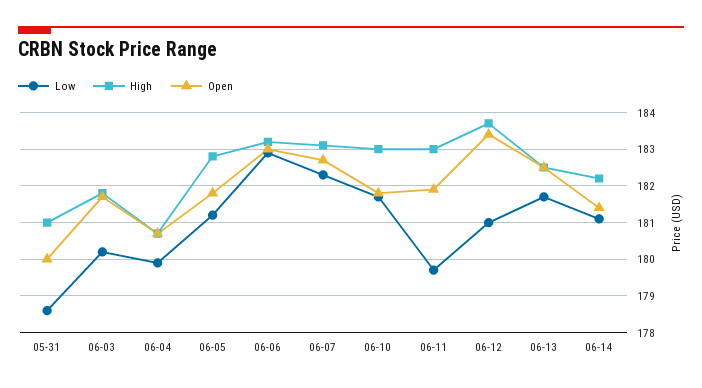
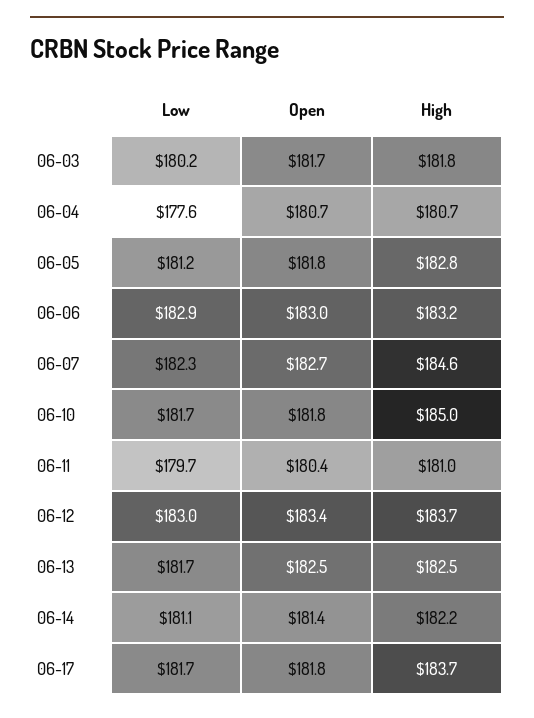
Low, 05-31: 178.5 -> none
High, 05-31: 181 -> none
Open, 05-31: 180 -> none
Low, 06-04: 180 -> 177.6
High, 06-07: 183 -> 184.6
High, 06-10: 183 -> 185
High, 06-11: 183 -> 181
Open, 06-11: 182 -> 180.4
Low, 06-12: 181 -> 183
Low, 06-17: none -> 181.7
Open, 06-17: none -> 181.8
High, 06-17: none -> 183.7

